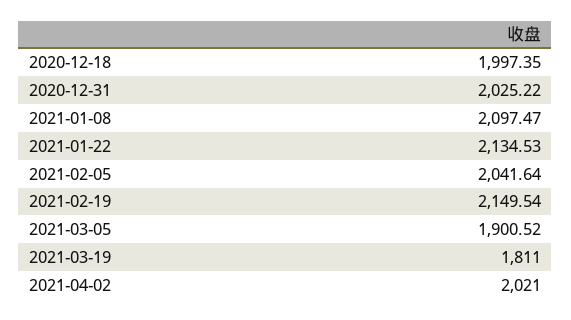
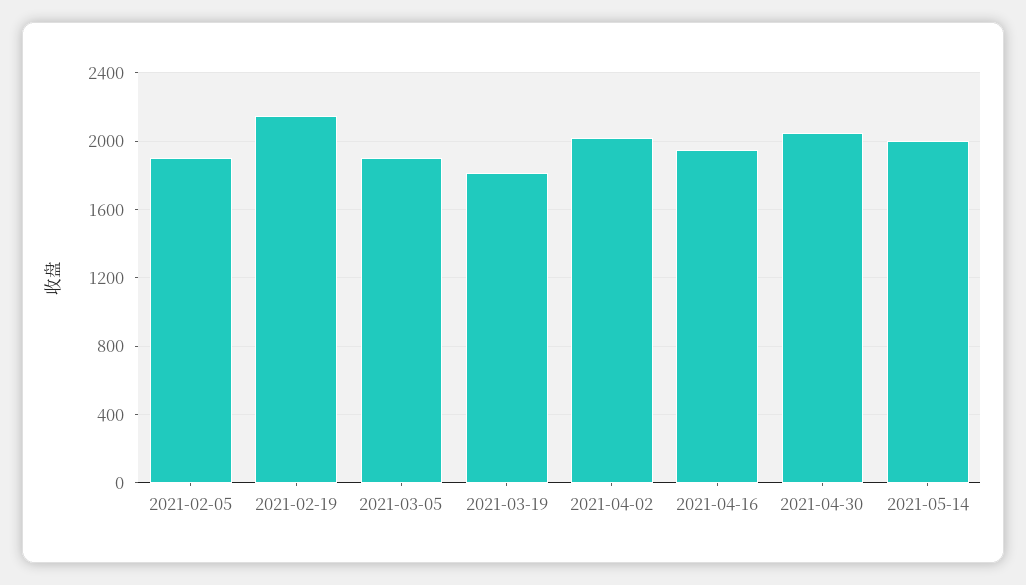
2020-12-18: 1997.35 -> none
2020-12-31: 2025.22 -> none
2021-01-08: 2097.47 -> none
2021-01-22: 2134.53 -> none
2021-02-05: 2041.64 -> 1900
2021-04-16: none -> 1950
2021-04-30: none -> 2050
2021-05-14: none -> 2000

